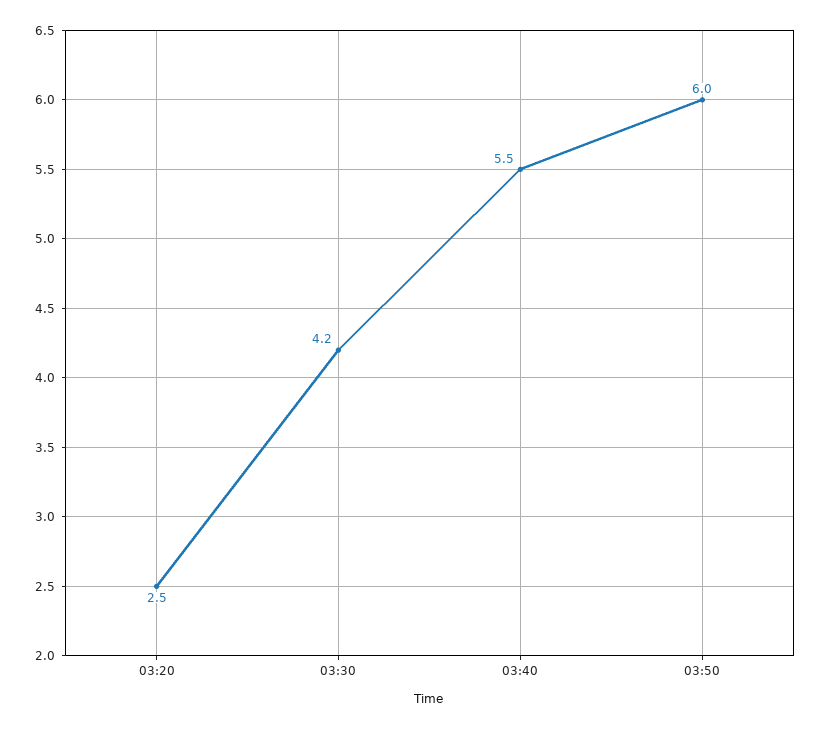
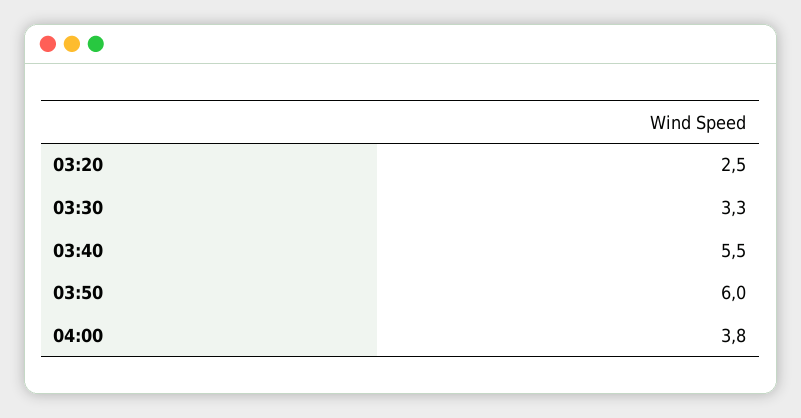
03:30: 4.2 -> 3.3
04:00: none -> 3.8

